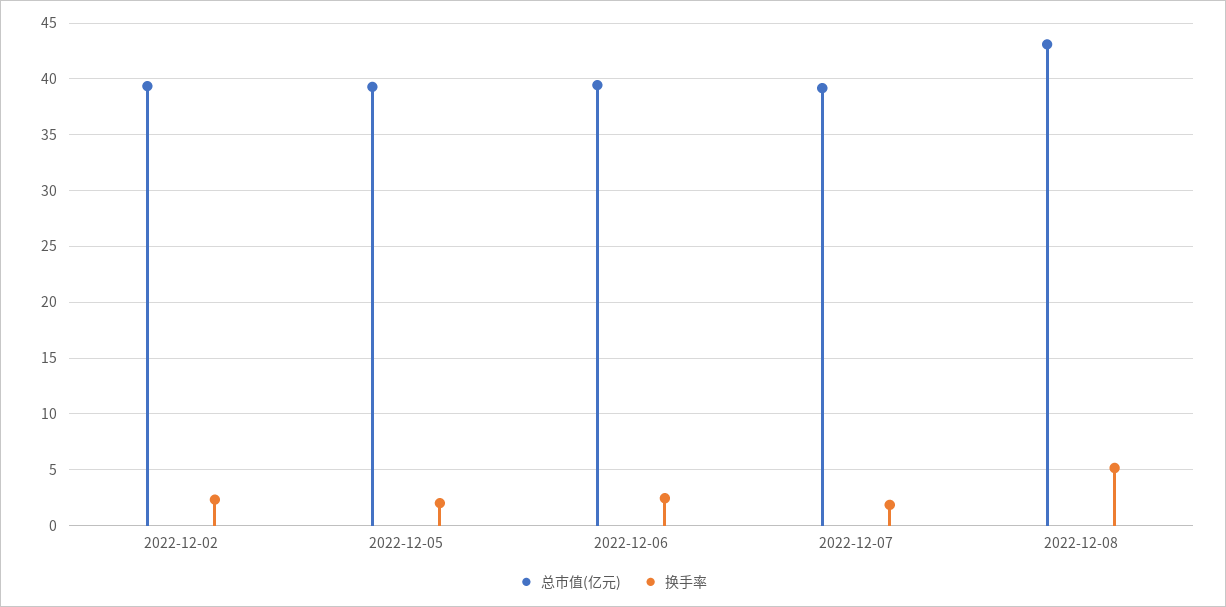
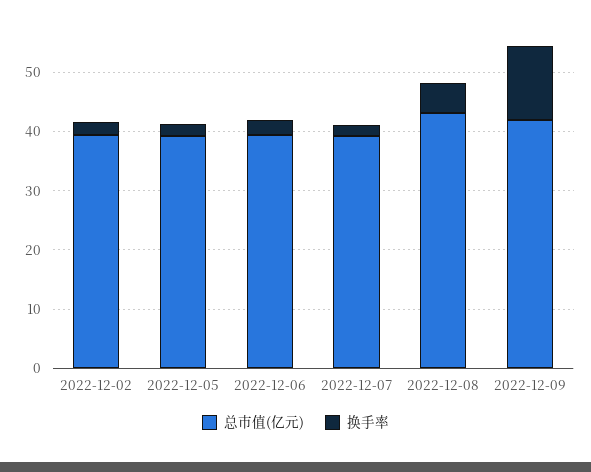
总市值(亿元), 2022-12-09: none -> 42
换手率, 2022-12-09: none -> 12

